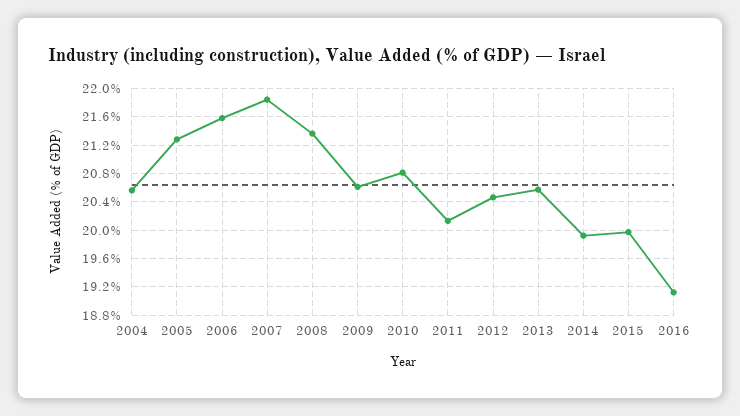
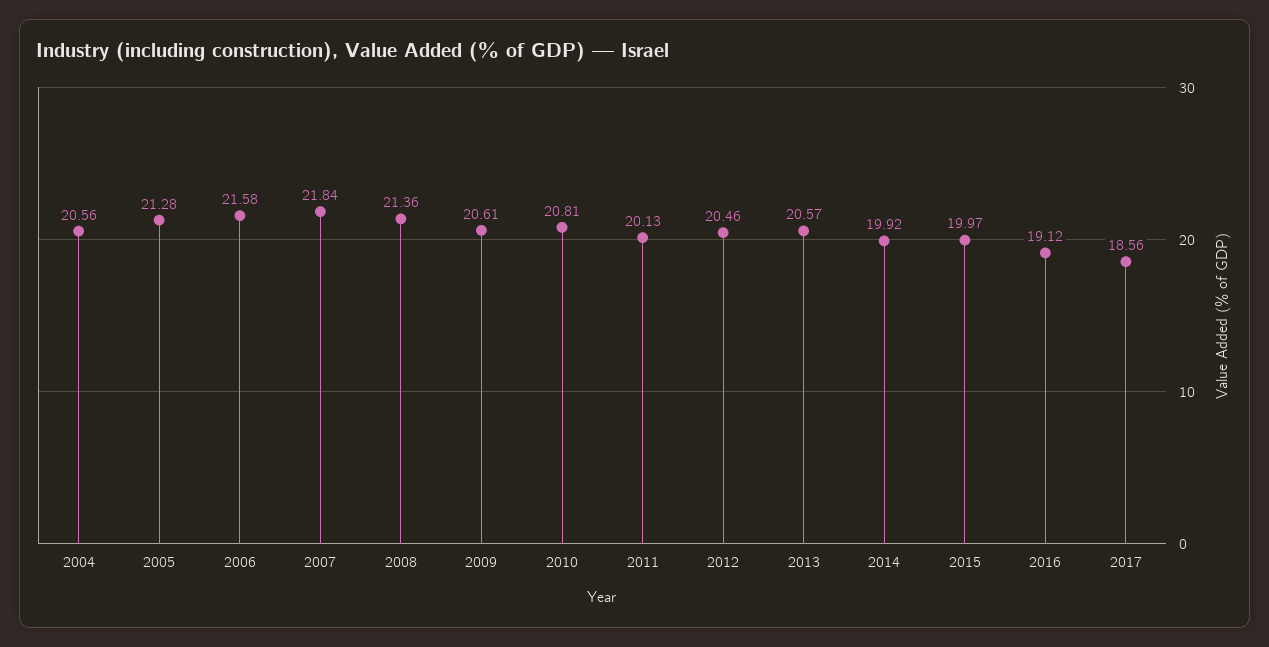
2017: none -> 18.56

